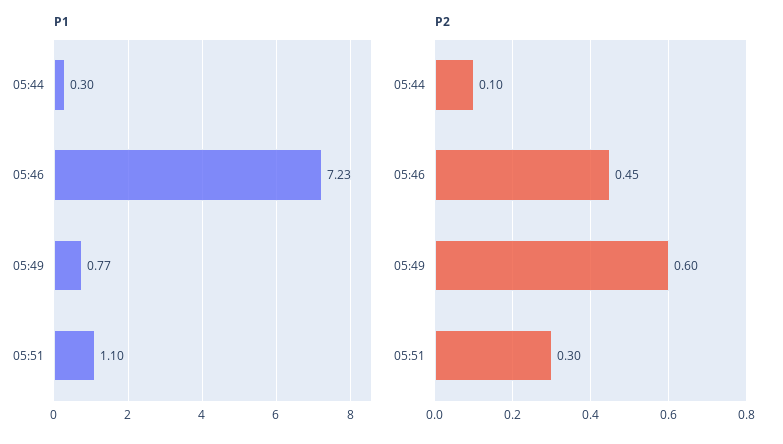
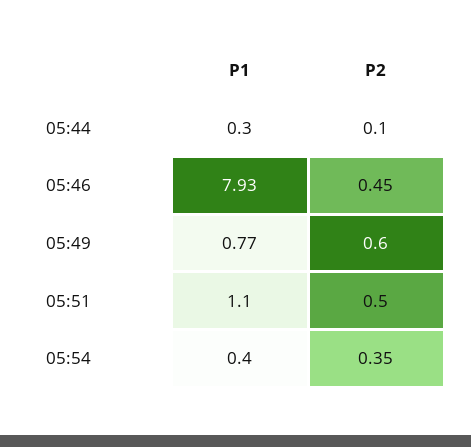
P1, 05:46: 7.23 -> 7.93
P2, 05:51: 0.3 -> 0.5
P1, 05:54: none -> 0.4
P2, 05:54: none -> 0.35

